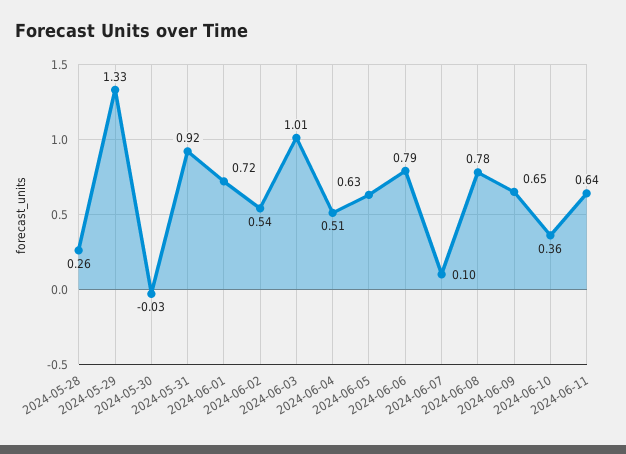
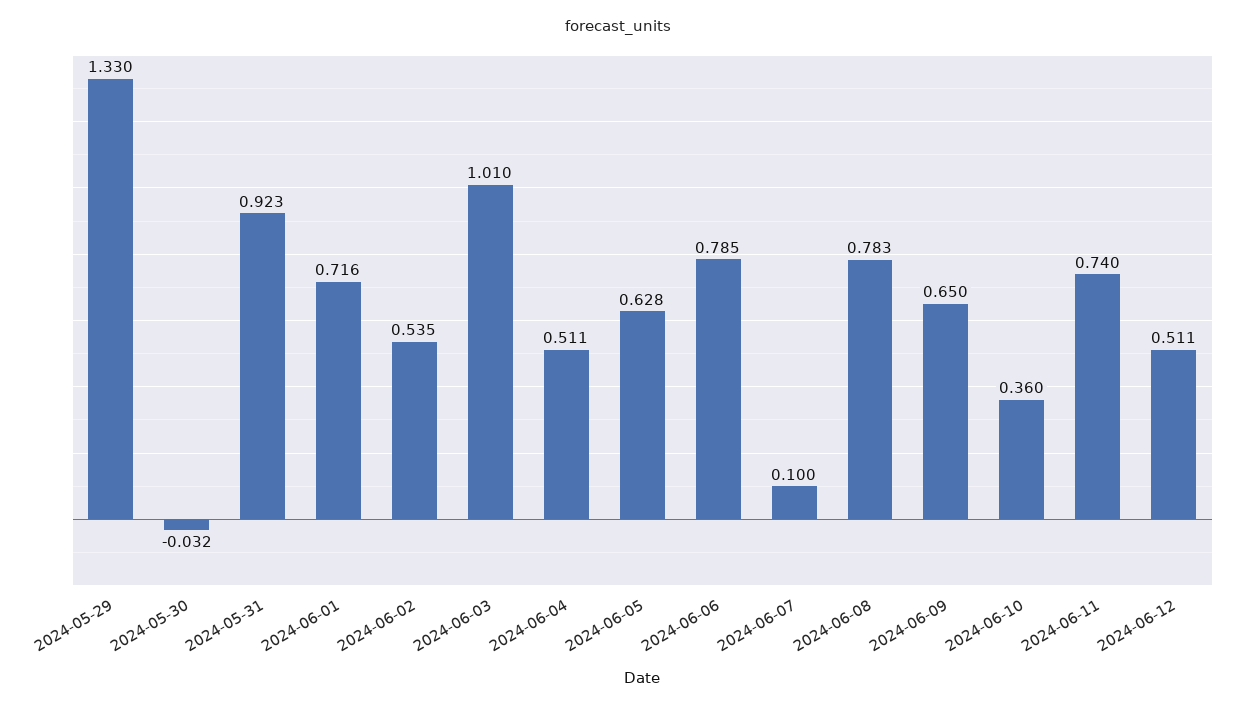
2024-05-28: 0.26 -> none
2024-06-11: 0.64 -> 0.74
2024-06-12: none -> 0.511

